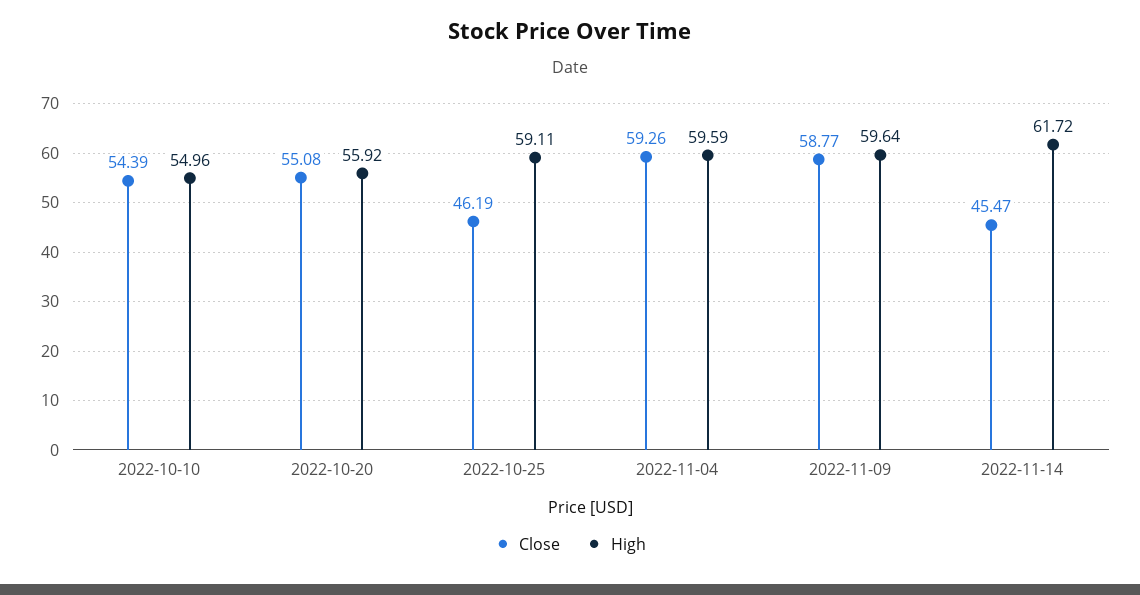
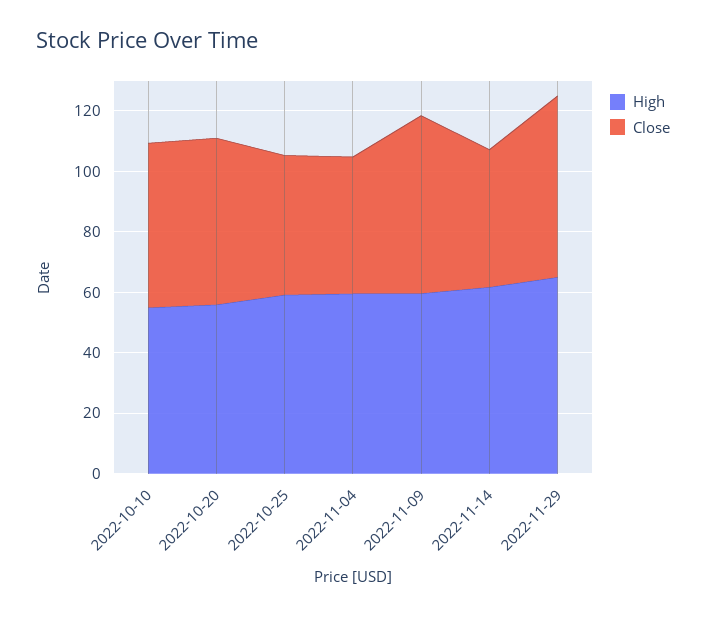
Close, 2022-11-04: 59.26 -> 45
High, 2022-11-29: none -> 65
Close, 2022-11-29: none -> 60

